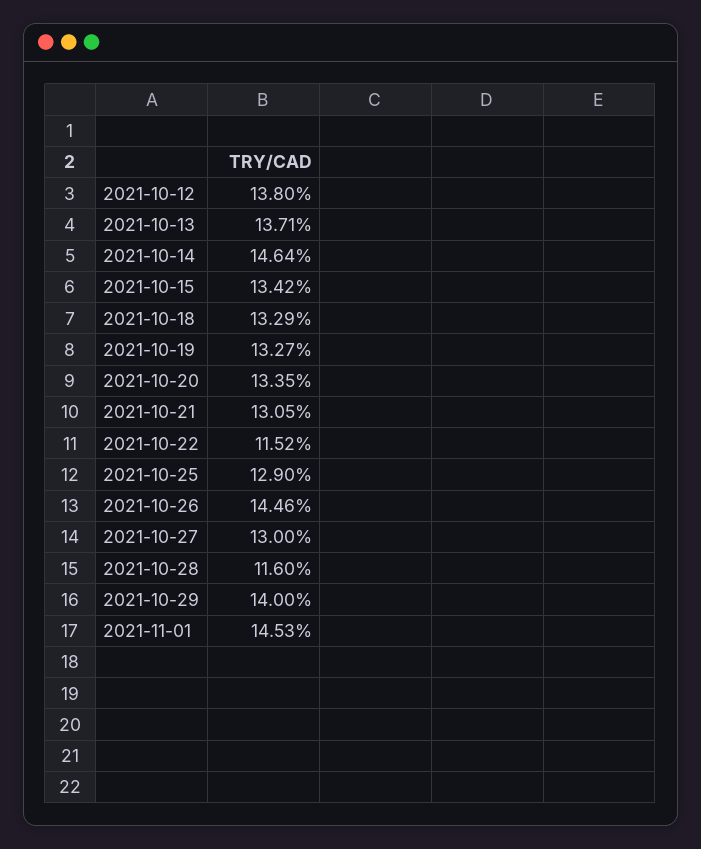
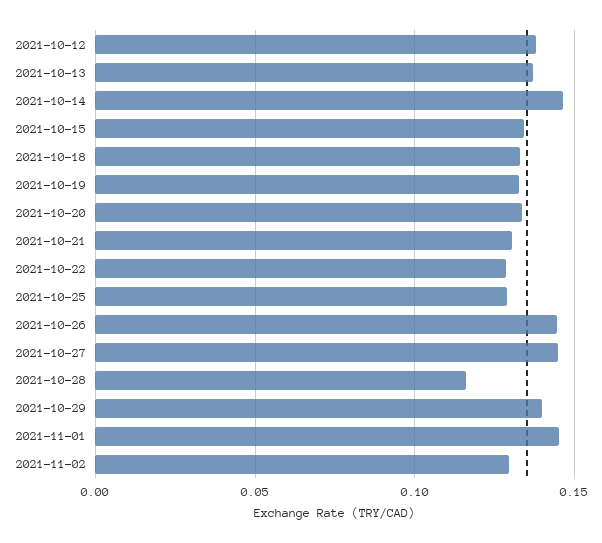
2021-10-22: 0.1152 -> 0.13
2021-10-27: 0.13 -> 0.145
2021-11-02: none -> 0.13

